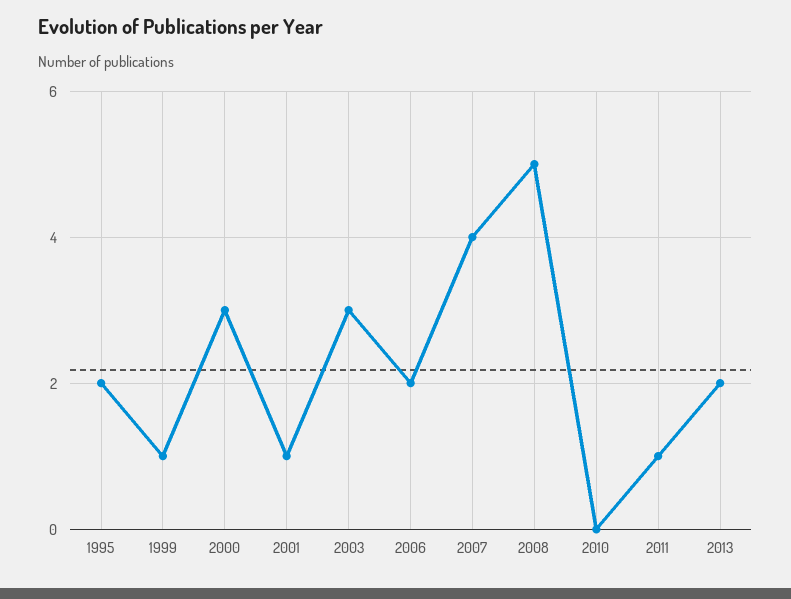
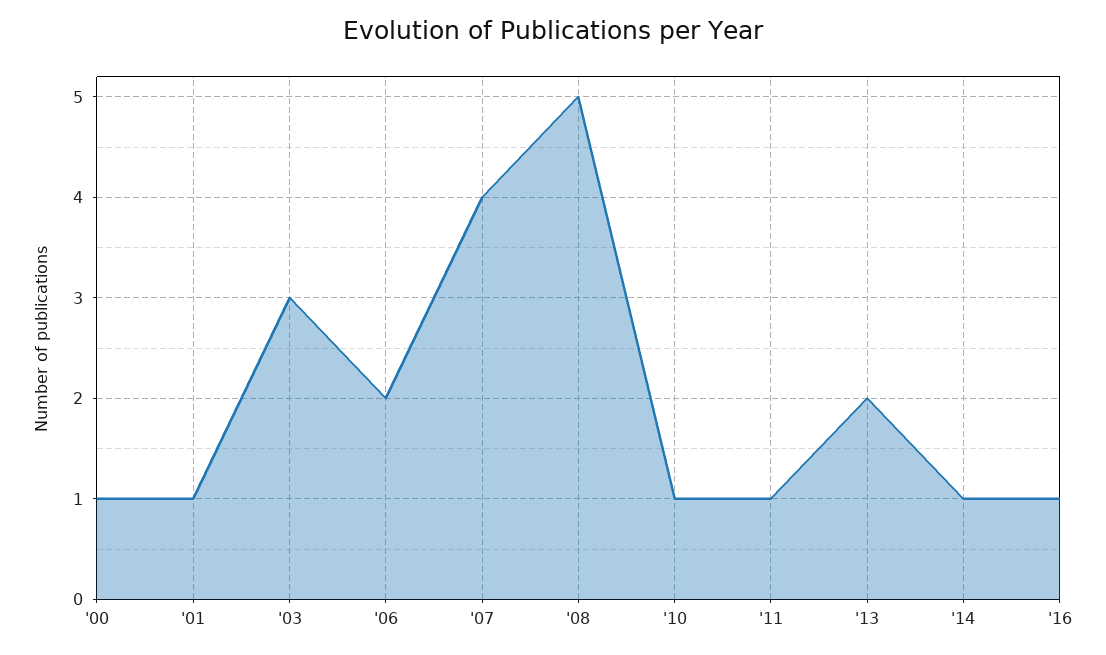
1995: 2 -> none
1999: 1 -> none
2000: 3 -> 1
2010: 0 -> 1
'14: none -> 1
'16: none -> 1

